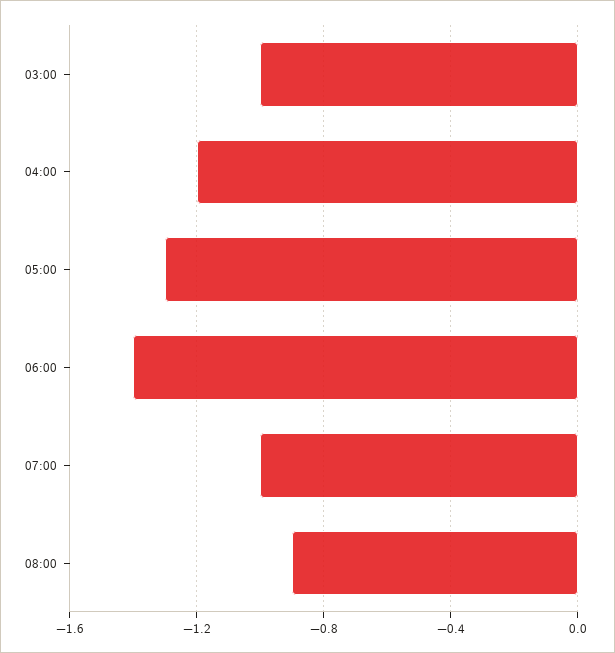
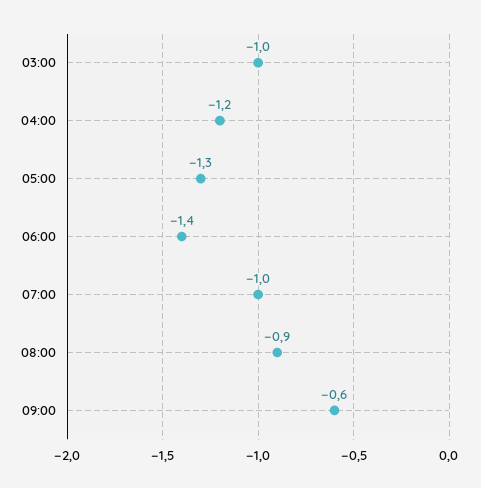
09:00: none -> -0.6

